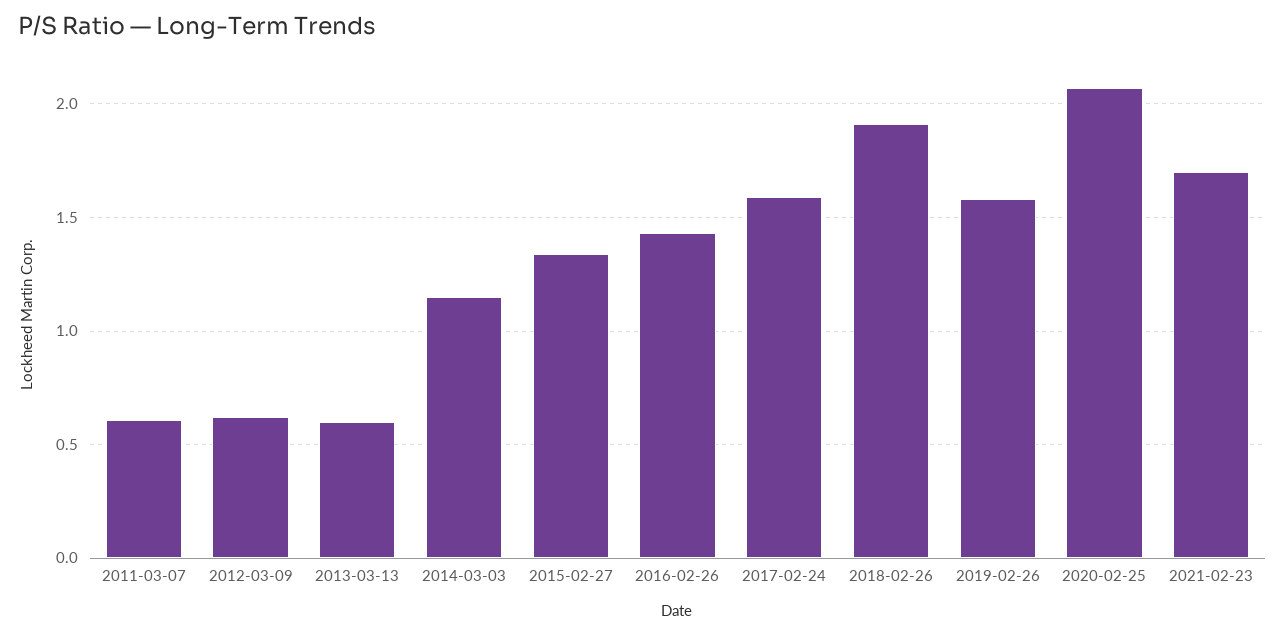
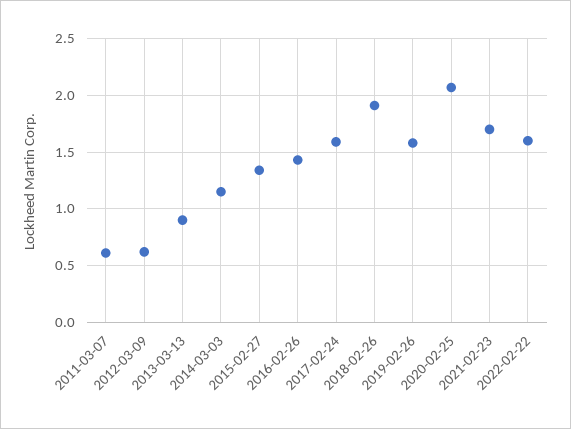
2013-03-13: 0.6 -> 0.9
2022-02-22: none -> 1.6

